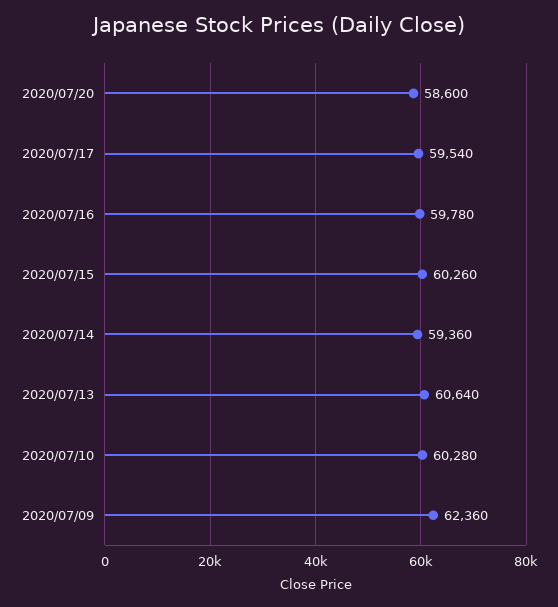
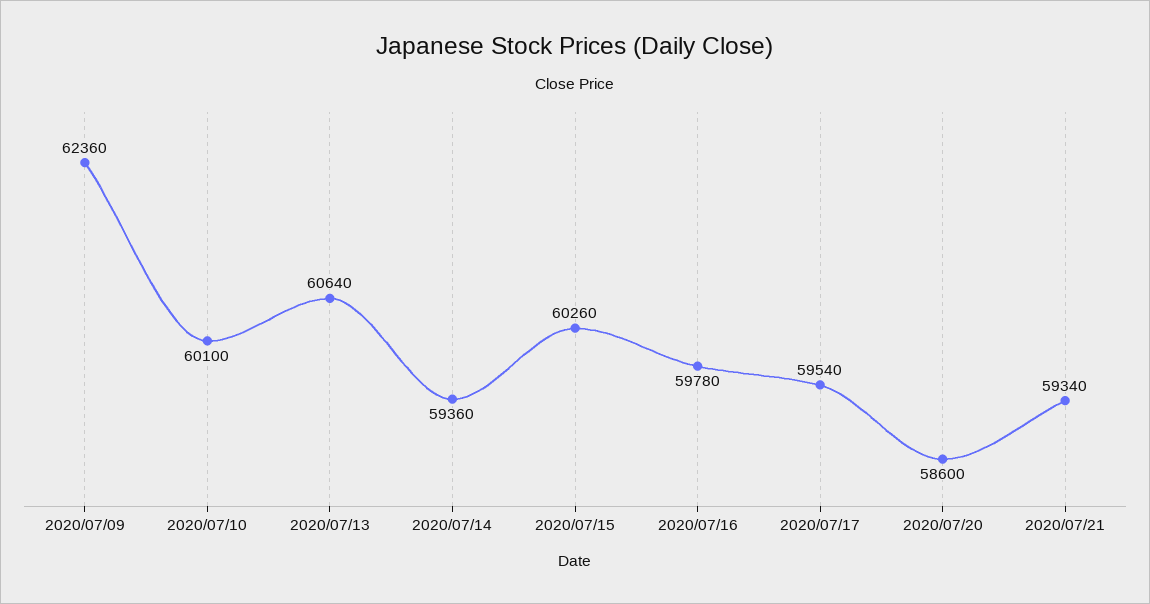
2020/07/10: 60280 -> 60100
2020/07/21: none -> 59340

